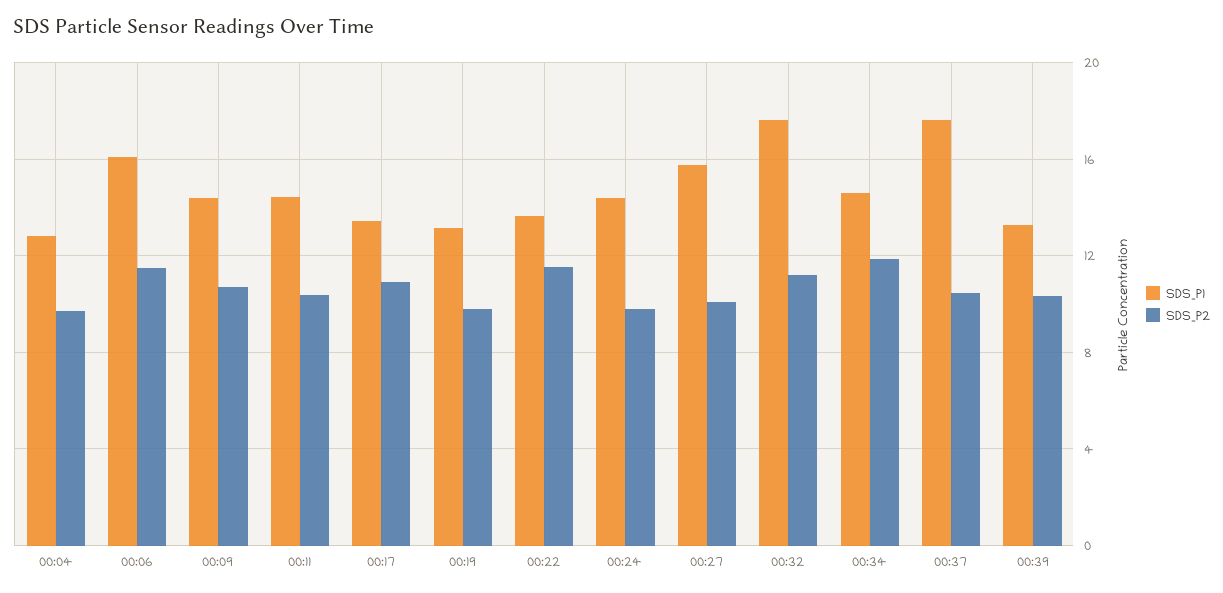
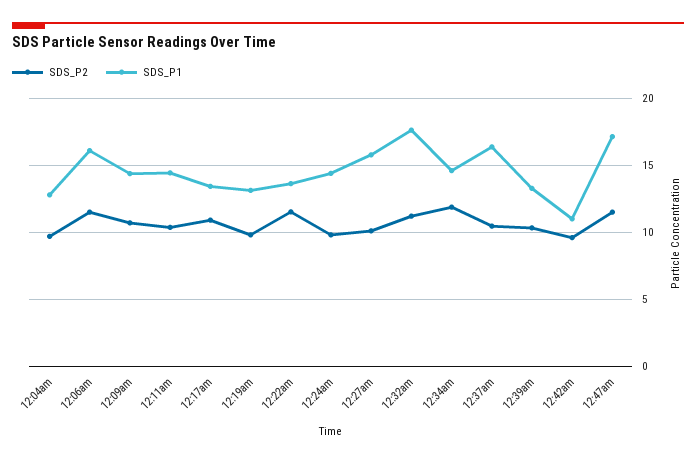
SDS_P1, 00:37: 17.5 -> 16.5
SDS_P2, 12:42am: none -> 9.5
SDS_P1, 12:42am: none -> 11
SDS_P2, 12:47am: none -> 11.5
SDS_P1, 12:47am: none -> 17

